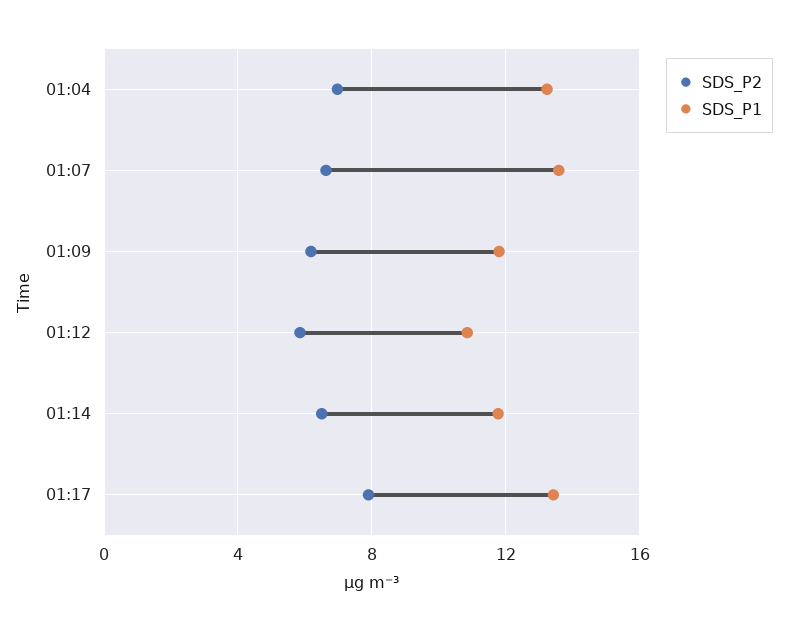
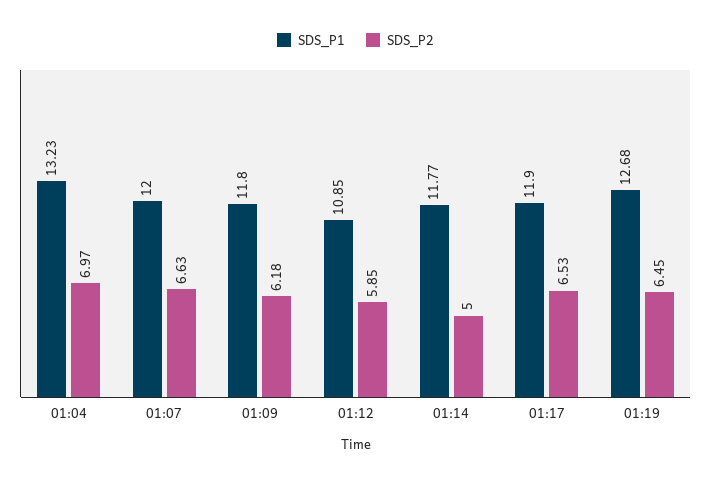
SDS_P1, 01:07: 13.5 -> 12
SDS_P2, 01:14: 6.5 -> 5
SDS_P2, 01:17: 8 -> 6.53
SDS_P1, 01:17: 13.5 -> 11.9
SDS_P1, 01:19: none -> 12.68
SDS_P2, 01:19: none -> 6.45

